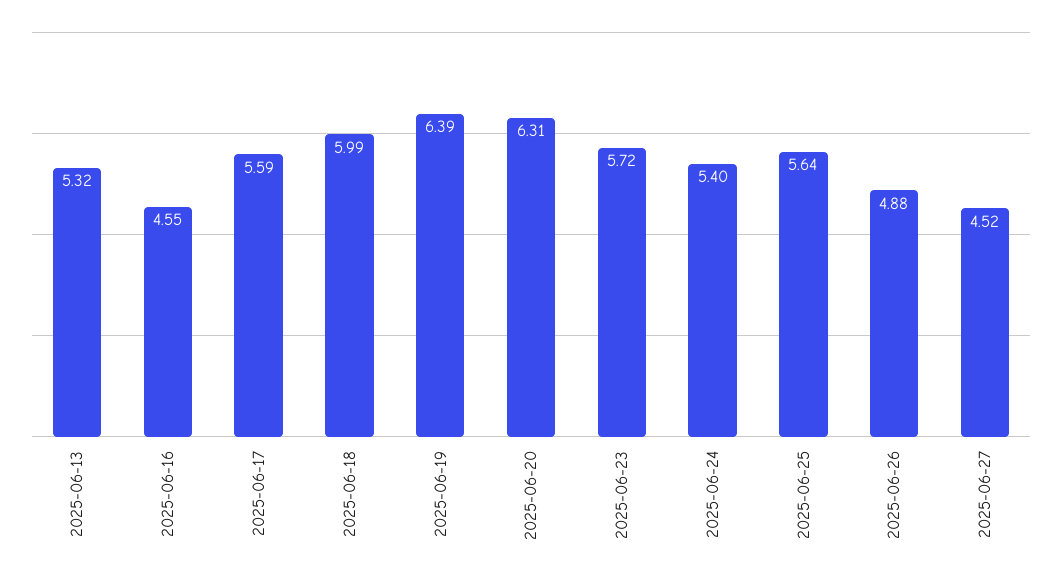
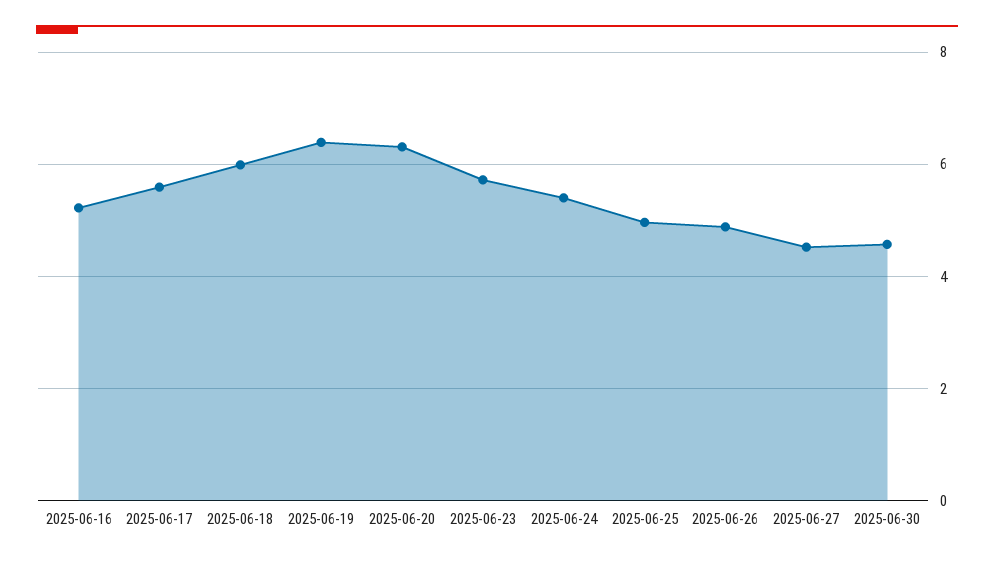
2025-06-13: 5.32 -> none
2025-06-16: 4.55 -> 5.2
2025-06-25: 5.64 -> 5
2025-06-30: none -> 4.6

